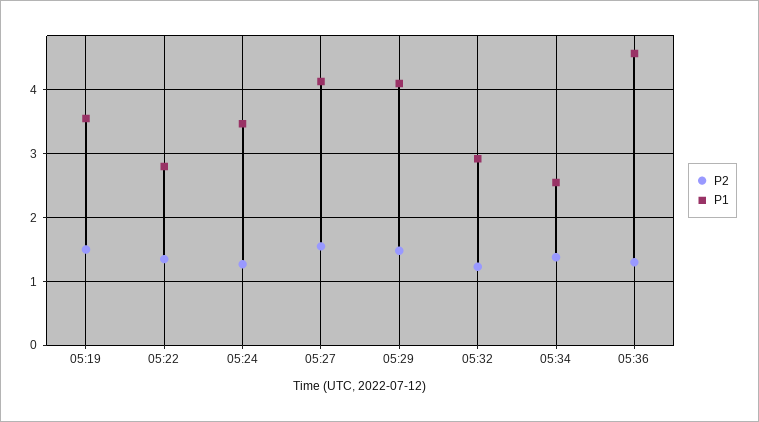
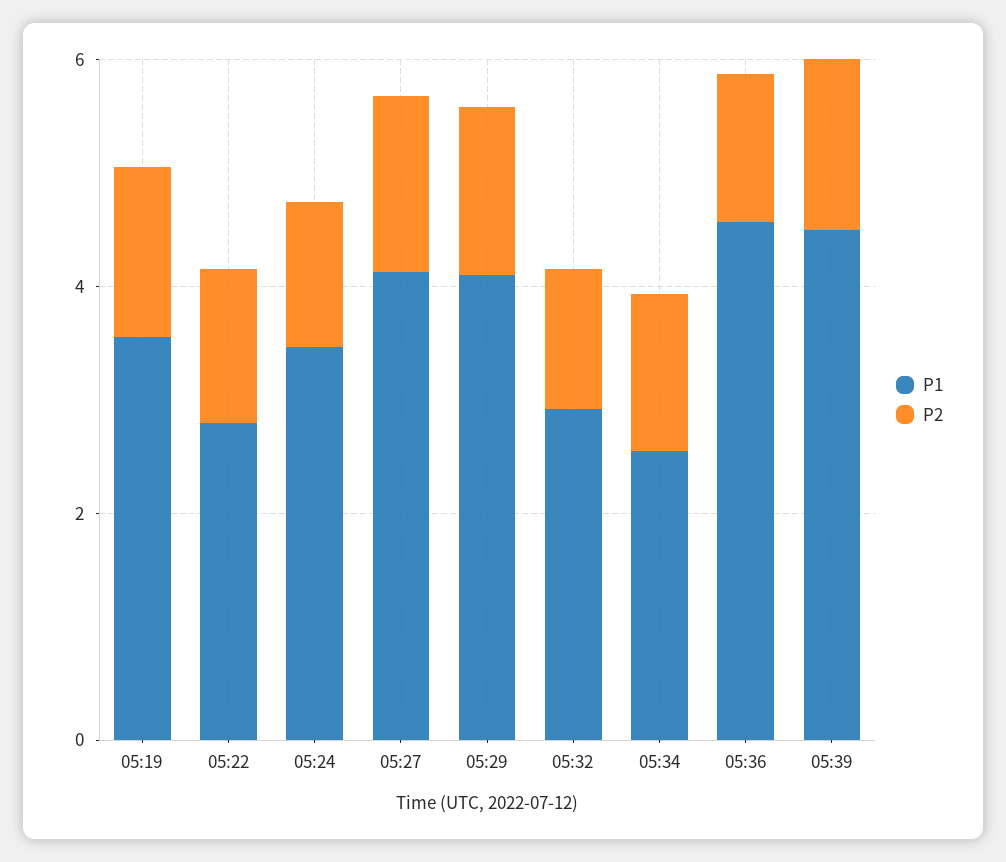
P1, 05:39: none -> 4.5
P2, 05:39: none -> 1.5

